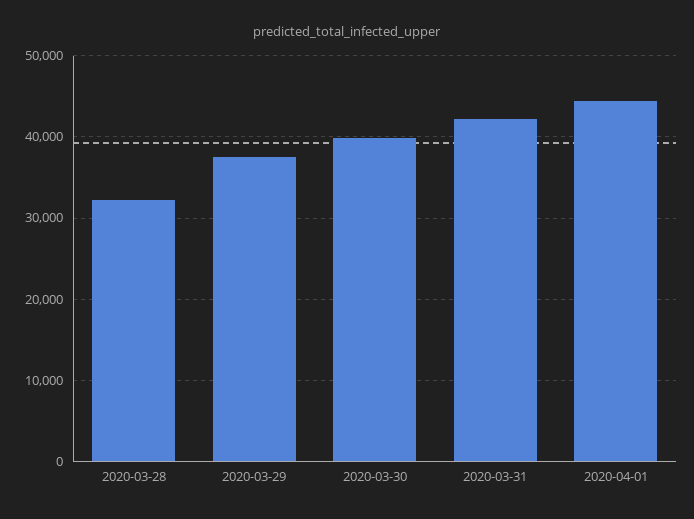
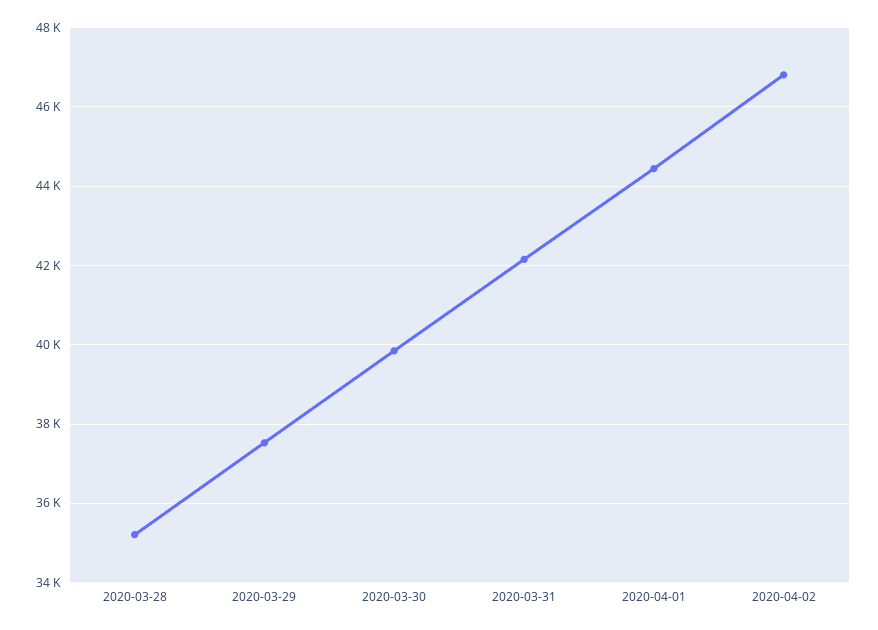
2020-03-28: 32000 -> 35200
2020-04-02: none -> 46800

